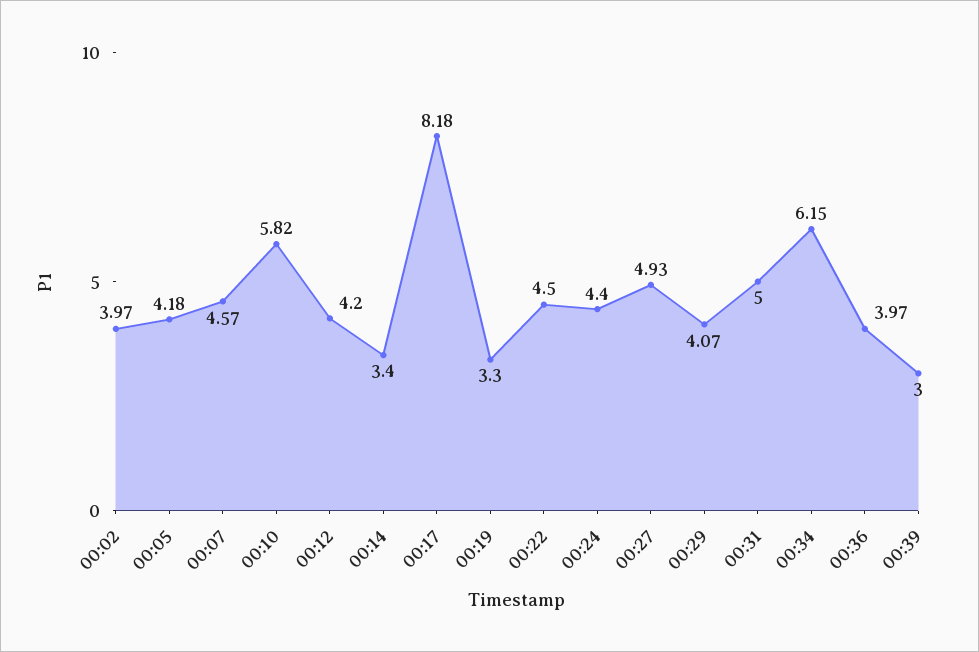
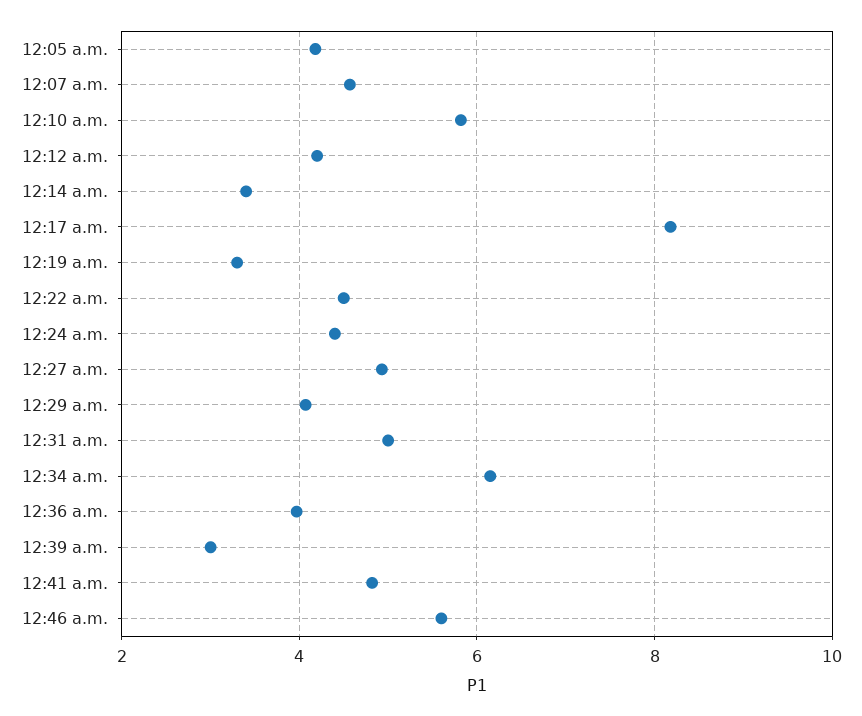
00:02: 3.97 -> none
12:41 a.m.: none -> 4.8
12:46 a.m.: none -> 5.6

